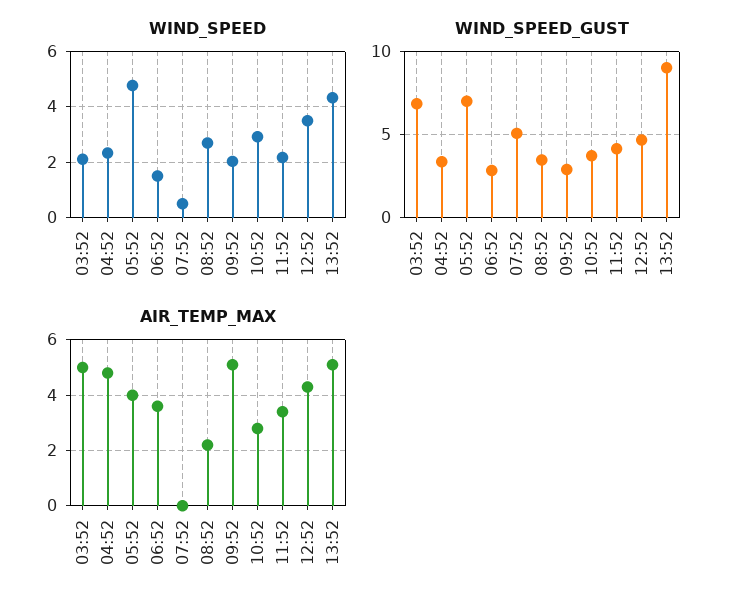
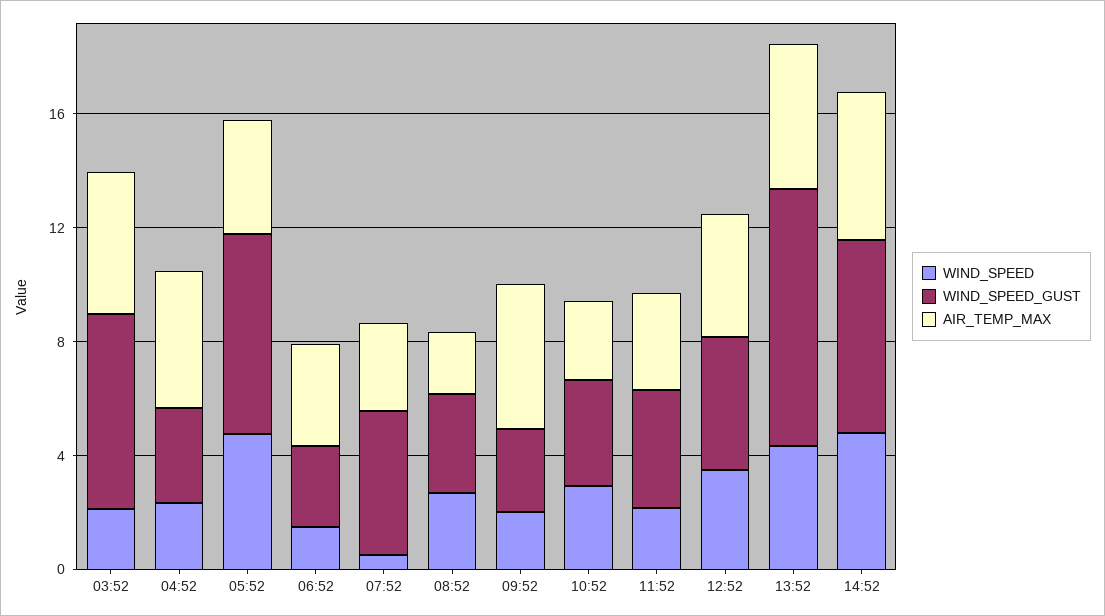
AIR_TEMP_MAX, 07:52: 0 -> 3
WIND_SPEED, 14:52: none -> 5
WIND_SPEED_GUST, 14:52: none -> 7
AIR_TEMP_MAX, 14:52: none -> 5

